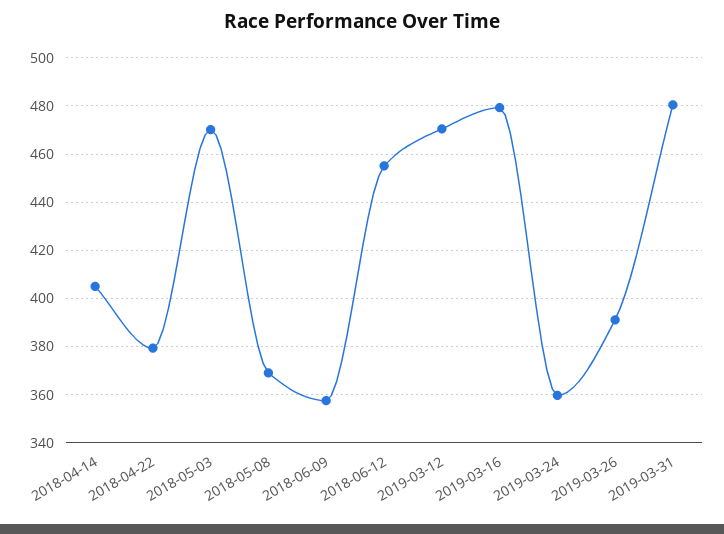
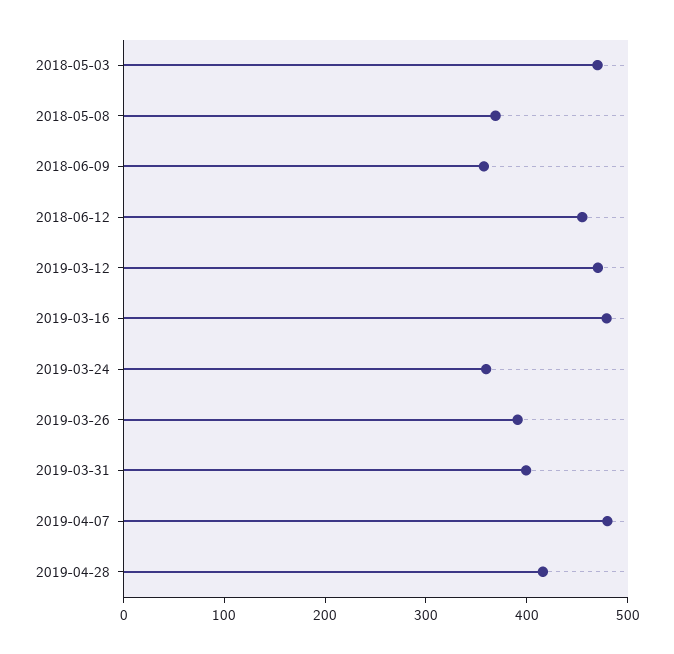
2018-04-14: 405 -> none
2018-04-22: 380 -> none
2019-03-31: 480 -> 400
2019-04-07: none -> 480
2019-04-28: none -> 420

